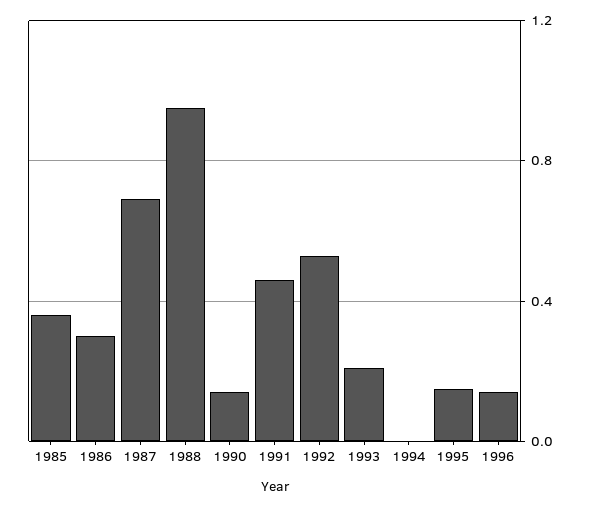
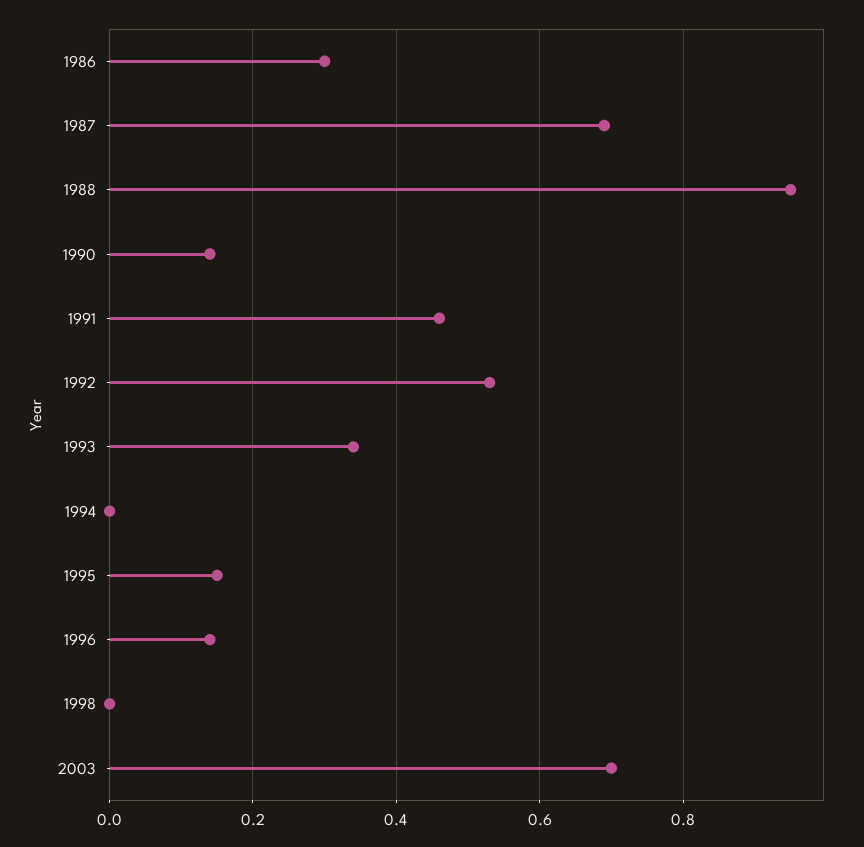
1985: 0.35 -> none
1993: 0.2 -> 0.35
1998: none -> 0
2003: none -> 0.7

